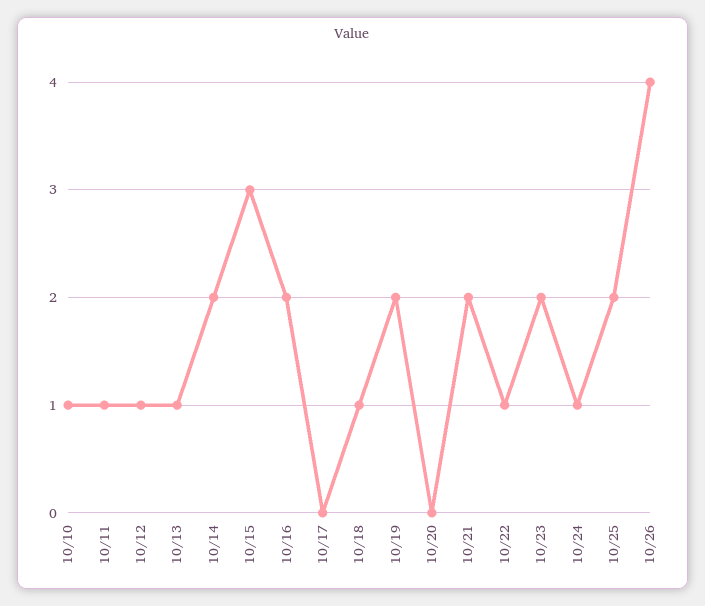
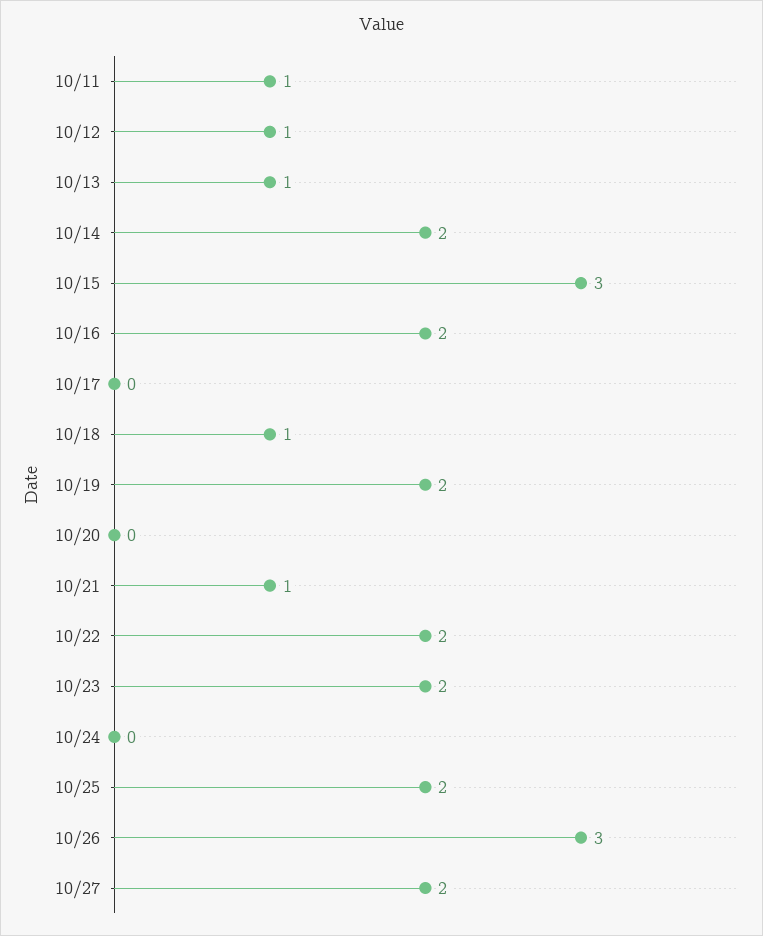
10/10: 1 -> none
10/21: 2 -> 1
10/22: 1 -> 2
10/24: 1 -> 0
10/26: 4 -> 3
10/27: none -> 2

